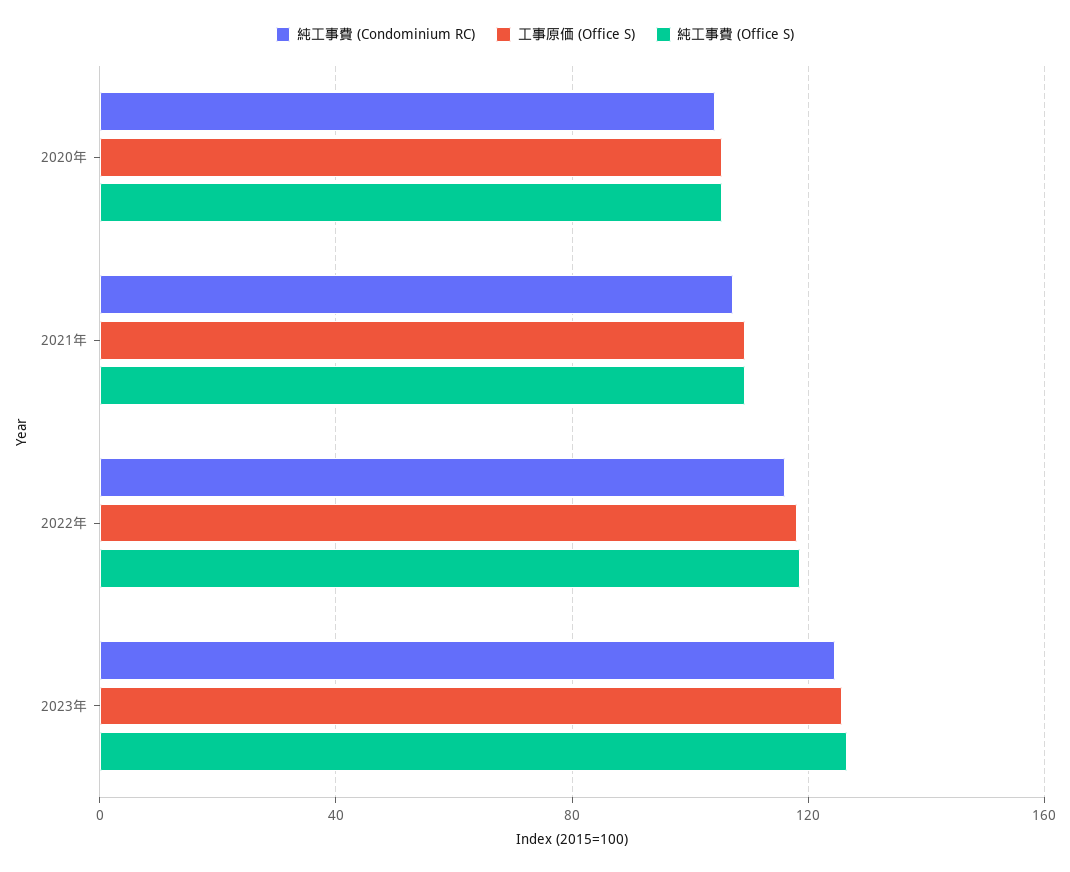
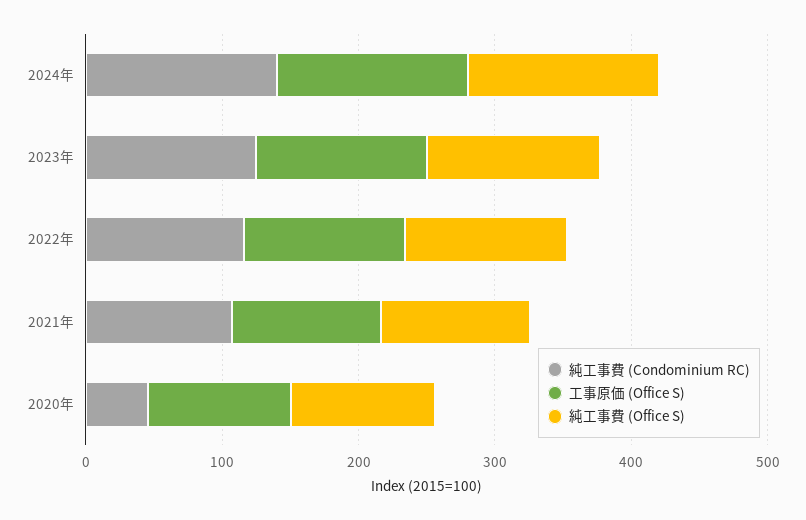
純工事費 (Condominium RC), 2020年: 105 -> 40
純工事費 (Condominium RC), 2024年: none -> 140
工事原価 (Office S), 2024年: none -> 140
純工事費 (Office S), 2024年: none -> 140

